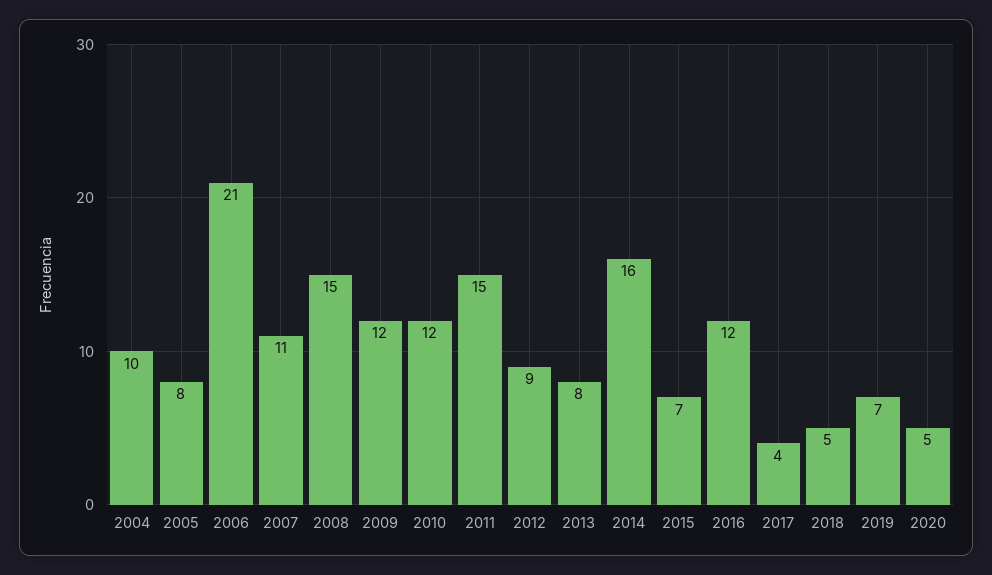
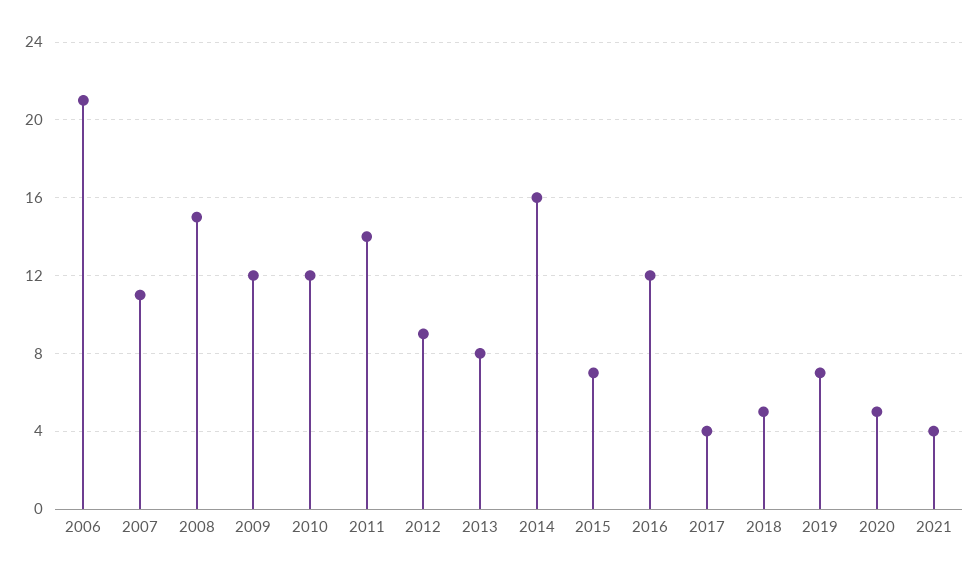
2004: 10 -> none
2005: 8 -> none
2011: 15 -> 14
2021: none -> 4

